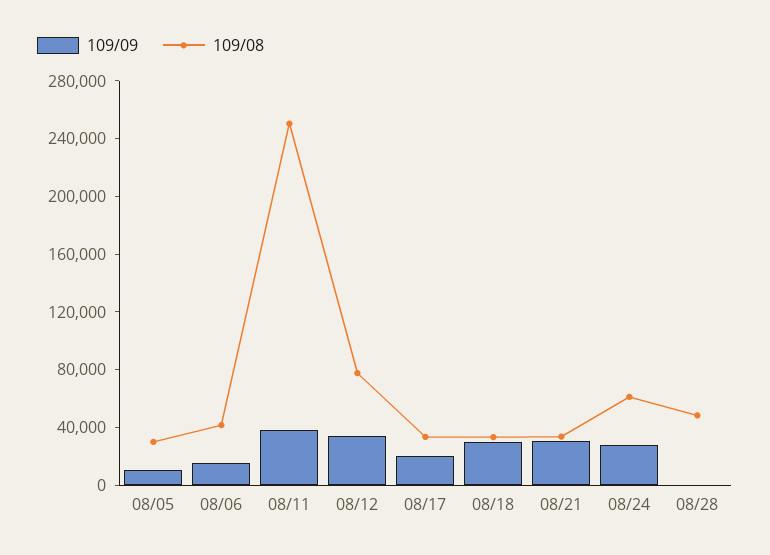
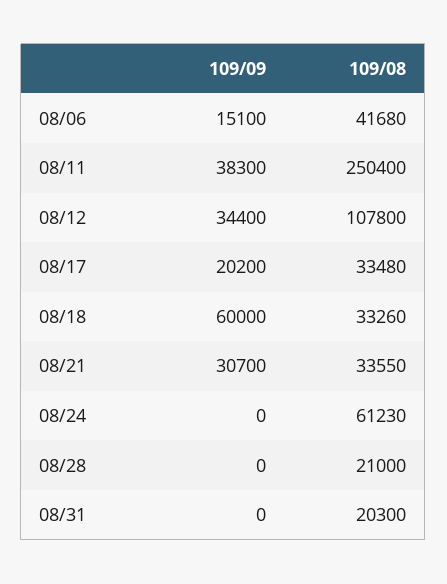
109/09, 08/05: 10000 -> none
109/08, 08/05: 30000 -> none
109/08, 08/12: 80000 -> 107800
109/09, 08/18: 30000 -> 60000
109/09, 08/24: 30000 -> 0
109/08, 08/28: 50000 -> 21000
109/09, 08/31: none -> 0
109/08, 08/31: none -> 20300

